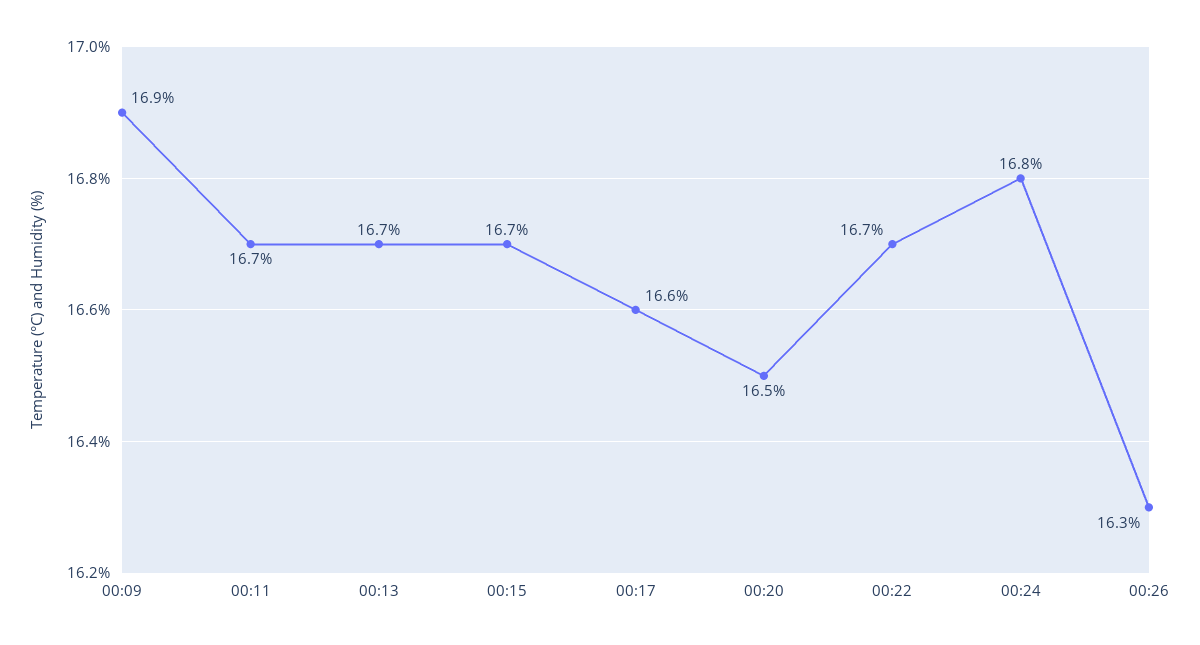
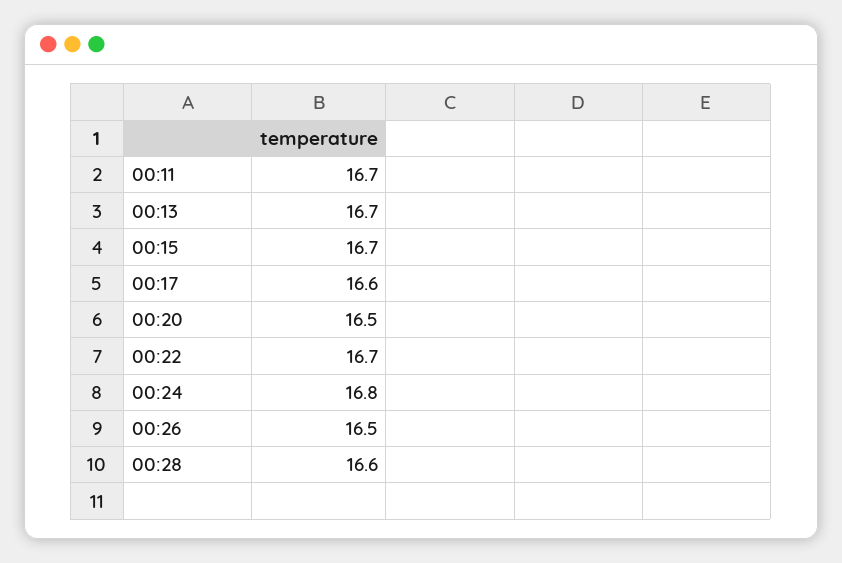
00:09: 16.9 -> none
00:26: 16.3 -> 16.5
00:28: none -> 16.6

